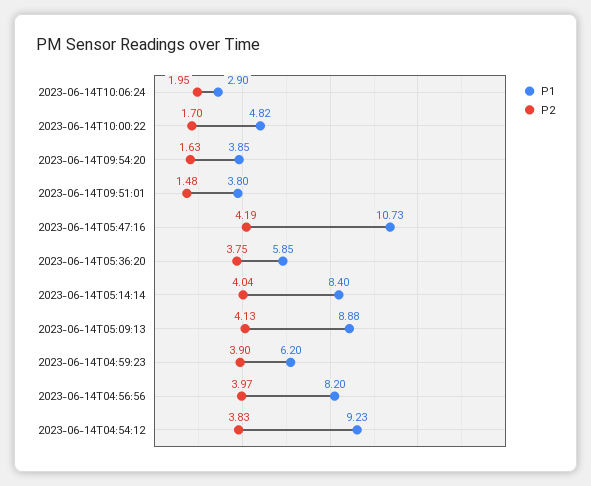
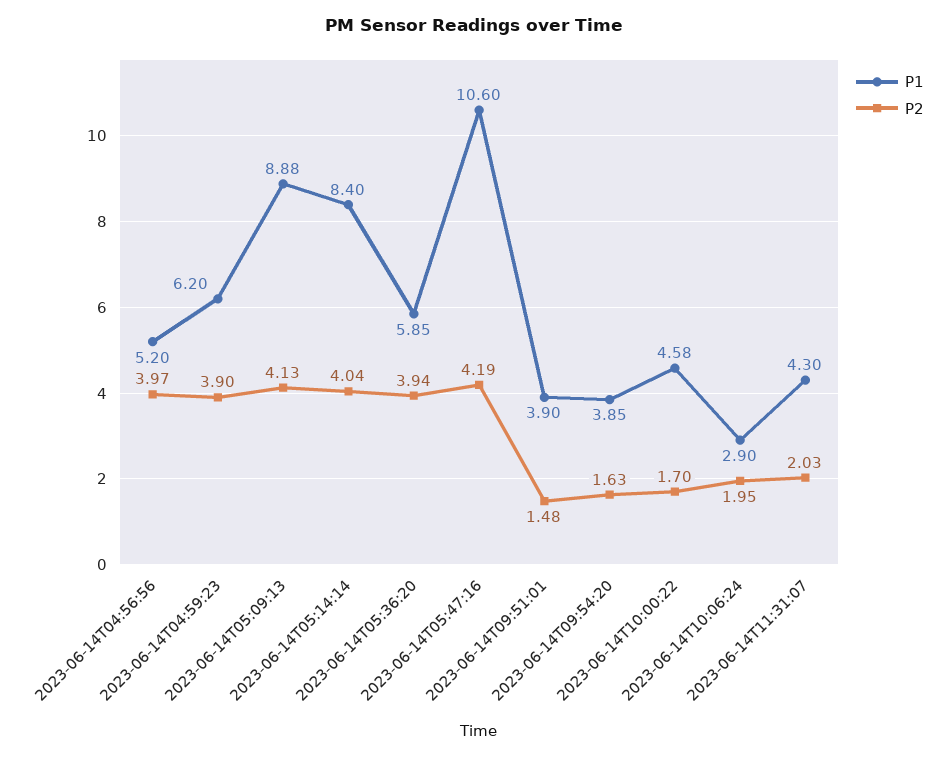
P1, 2023-06-14T10:00:22: 4.82 -> 4.58
P1, 2023-06-14T09:51:01: 3.8 -> 3.9
P1, 2023-06-14T05:47:16: 10.73 -> 10.6
P2, 2023-06-14T05:36:20: 3.75 -> 3.94
P1, 2023-06-14T04:56:56: 8.2 -> 5.2
P1, 2023-06-14T04:54:12: 9.23 -> none
P2, 2023-06-14T04:54:12: 3.83 -> none
P1, 2023-06-14T11:31:07: none -> 4.3
P2, 2023-06-14T11:31:07: none -> 2.03

